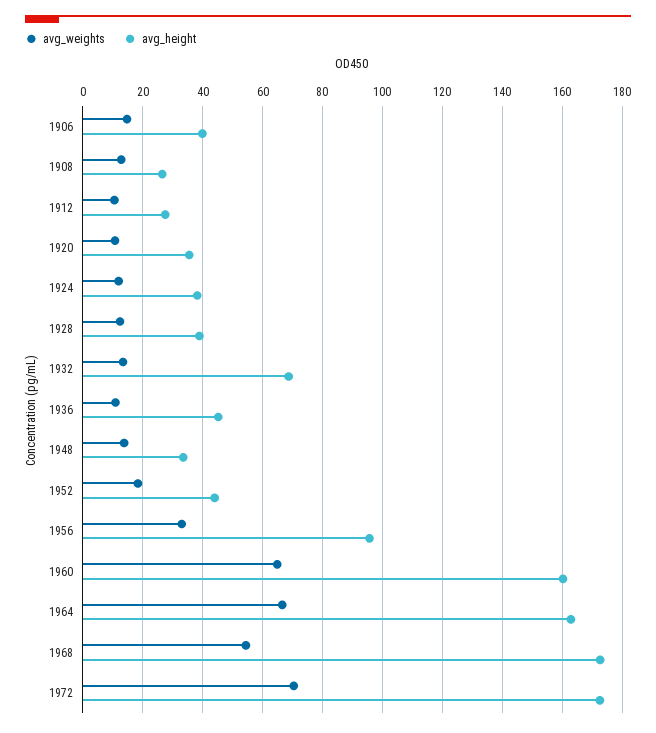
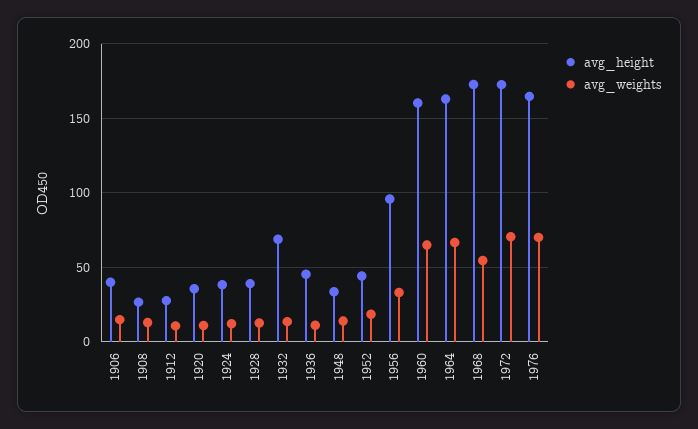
avg_height, 1976: none -> 165
avg_weights, 1976: none -> 70

